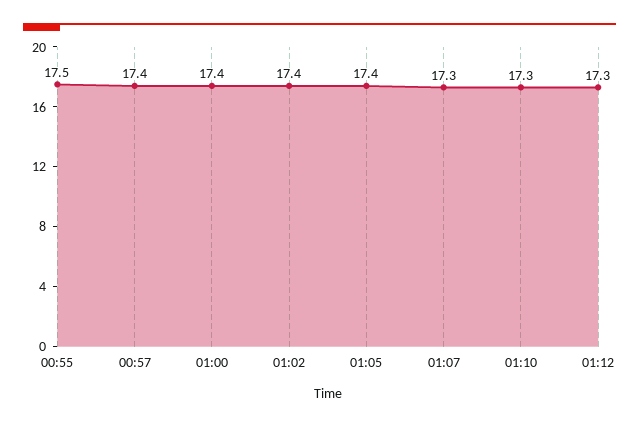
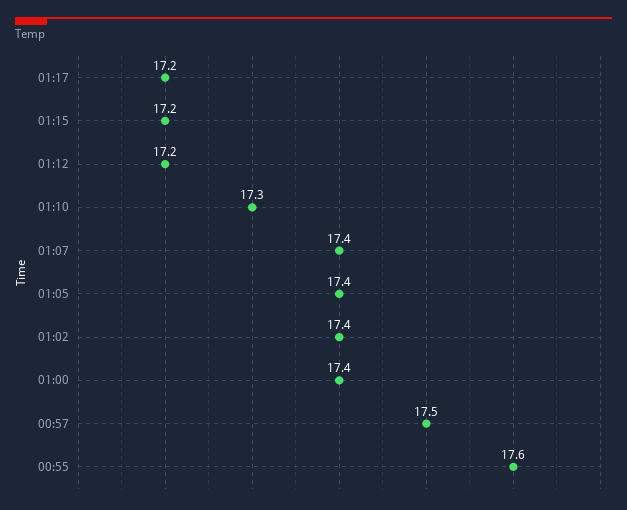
00:55: 17.5 -> 17.6
00:57: 17.4 -> 17.5
01:07: 17.3 -> 17.4
01:12: 17.3 -> 17.2
01:17: none -> 17.2
01:15: none -> 17.2

